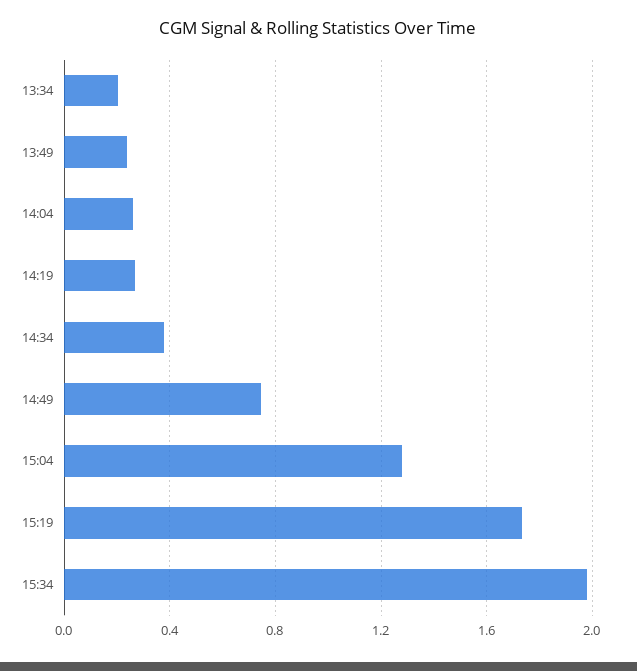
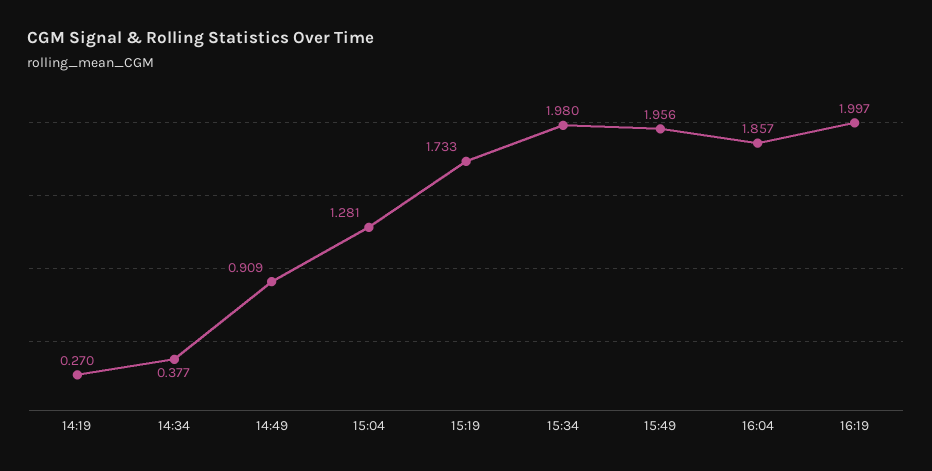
13:34: 0.2 -> none
13:49: 0.25 -> none
14:04: 0.25 -> none
14:49: 0.75 -> 0.909
15:49: none -> 1.956
16:04: none -> 1.857
16:19: none -> 1.997

